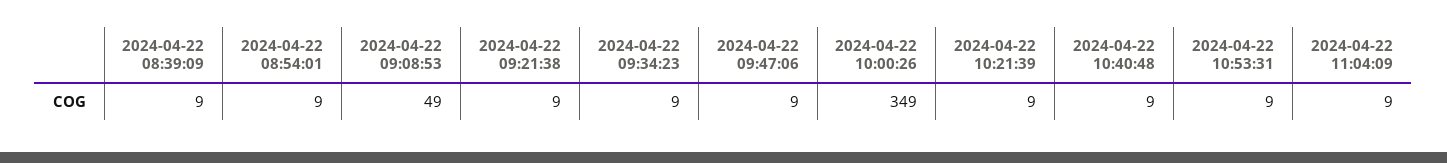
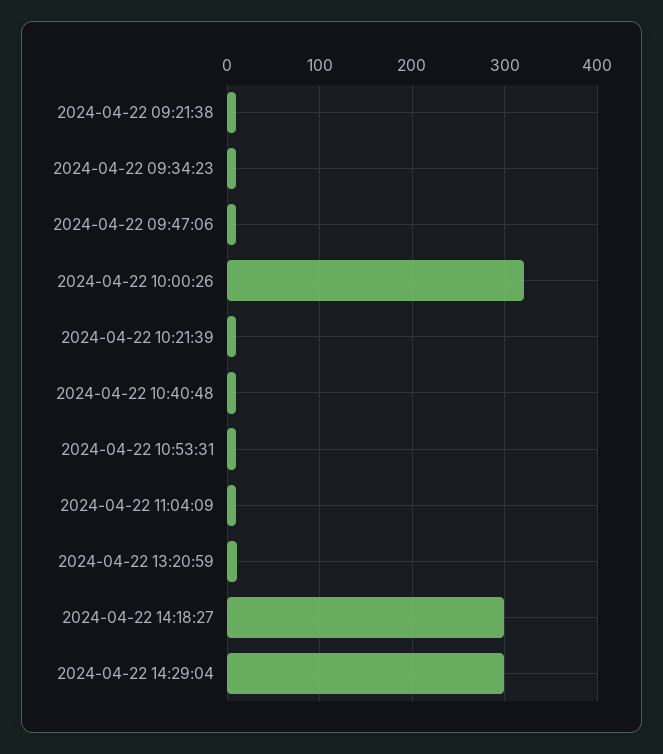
2024-04-22 08:39:09: 9 -> none
2024-04-22 08:54:01: 9 -> none
2024-04-22 09:08:53: 49 -> none
2024-04-22 10:00:26: 349 -> 320
2024-04-22 13:20:59: none -> 10
2024-04-22 14:18:27: none -> 300
2024-04-22 14:29:04: none -> 300

